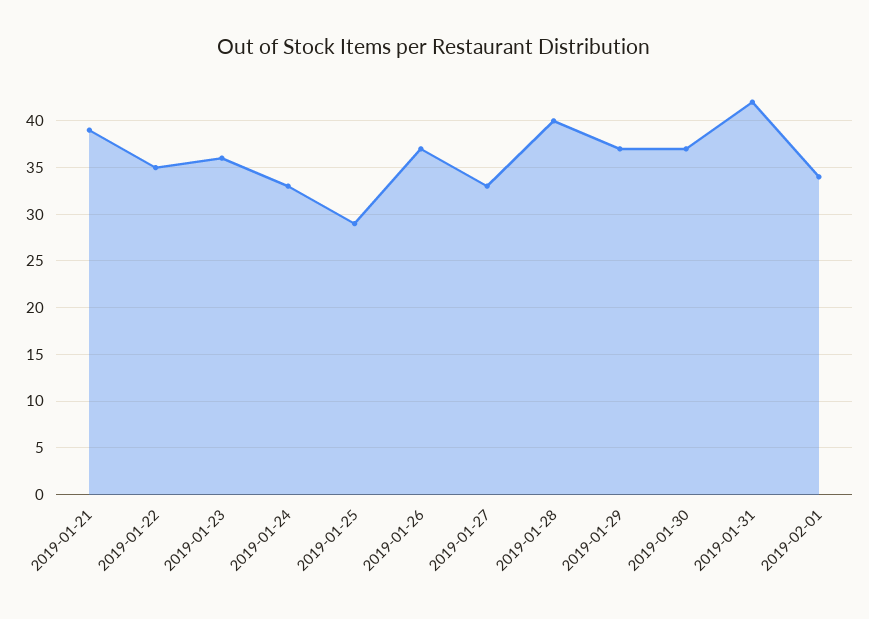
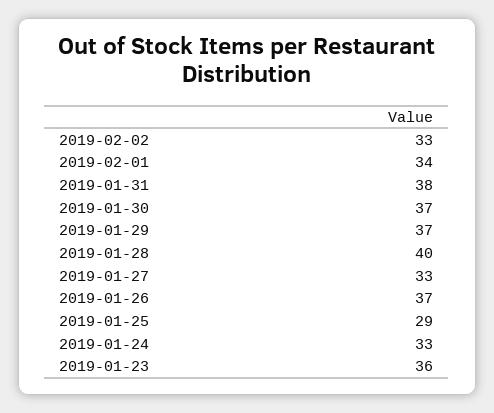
2019-01-21: 39 -> none
2019-01-22: 35 -> none
2019-01-31: 42 -> 38
2019-02-02: none -> 33

